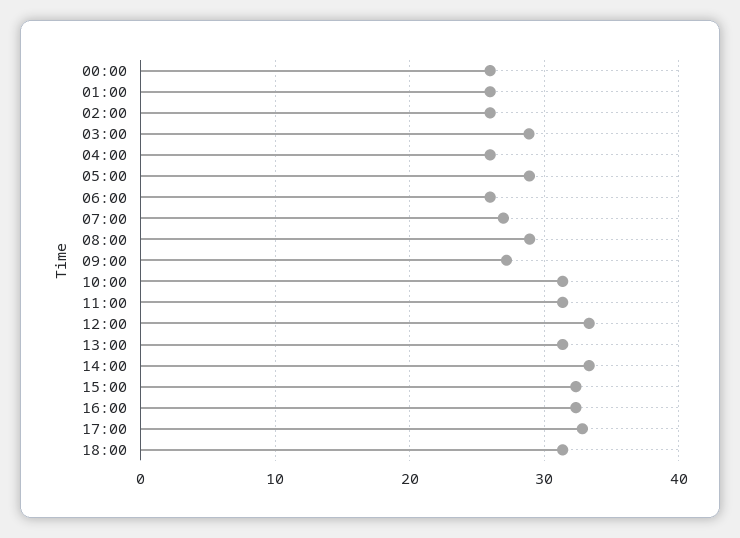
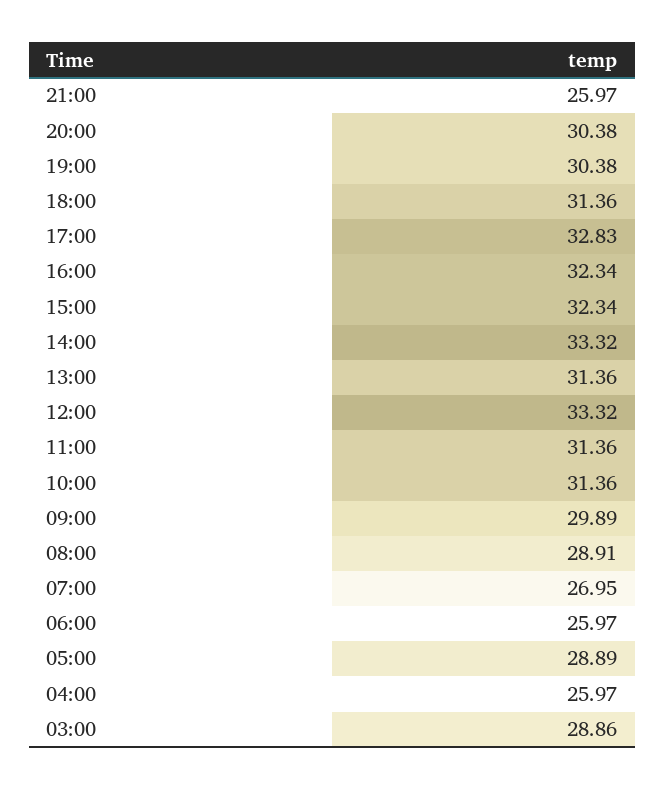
00:00: 26 -> none
01:00: 26 -> none
02:00: 26 -> none
09:00: 27 -> 29.89
21:00: none -> 25.97
20:00: none -> 30.38
19:00: none -> 30.38

